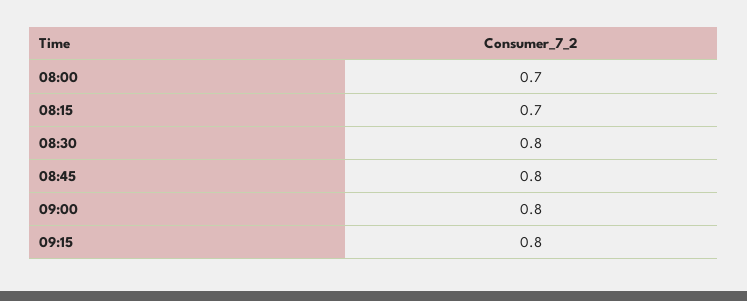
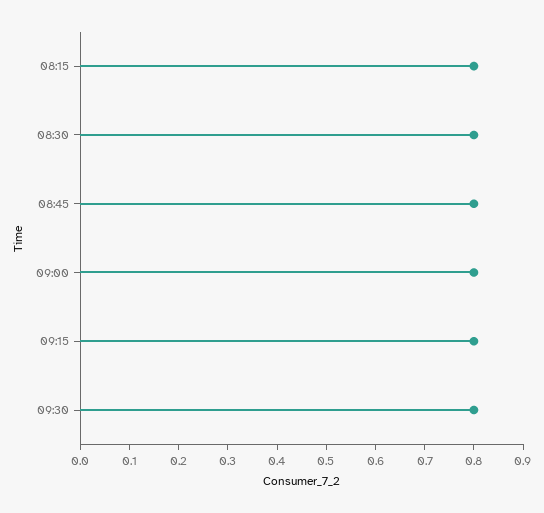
08:00: 0.7 -> none
08:15: 0.7 -> 0.8
09:30: none -> 0.8

